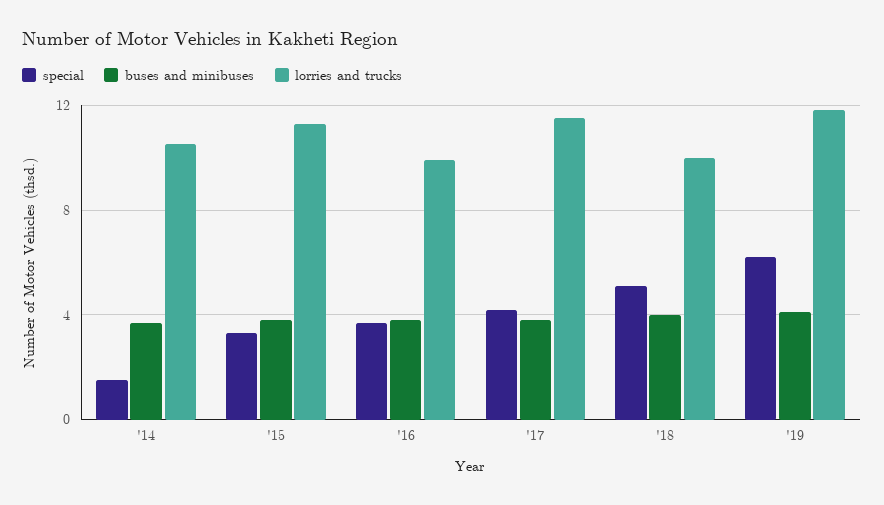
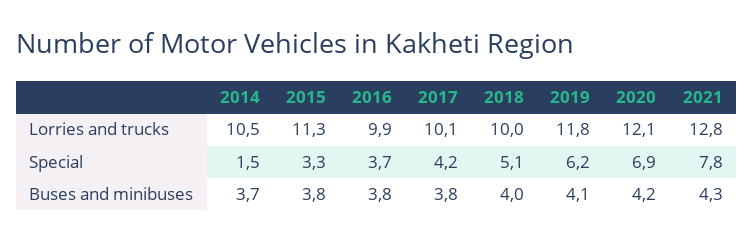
lorries and trucks, '17: 11.5 -> 10.1
lorries and trucks, 2020: none -> 12.1
lorries and trucks, 2021: none -> 12.8
special, 2020: none -> 6.9
special, 2021: none -> 7.8
buses and minibuses, 2020: none -> 4.2
buses and minibuses, 2021: none -> 4.3

